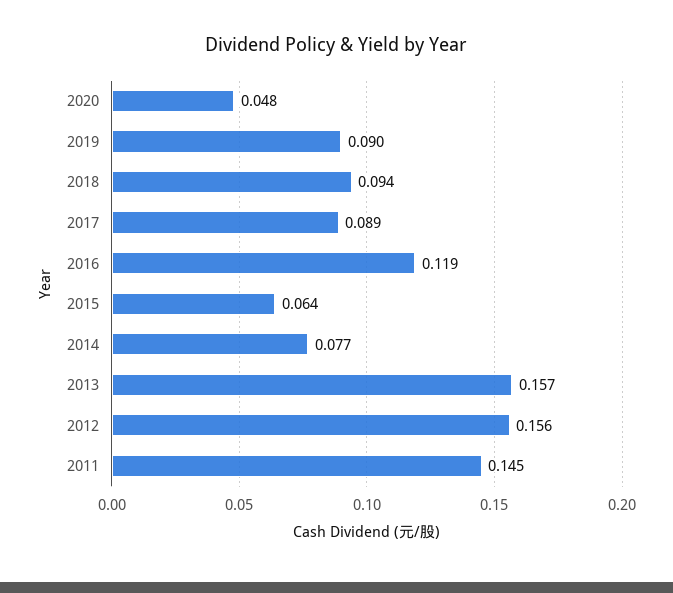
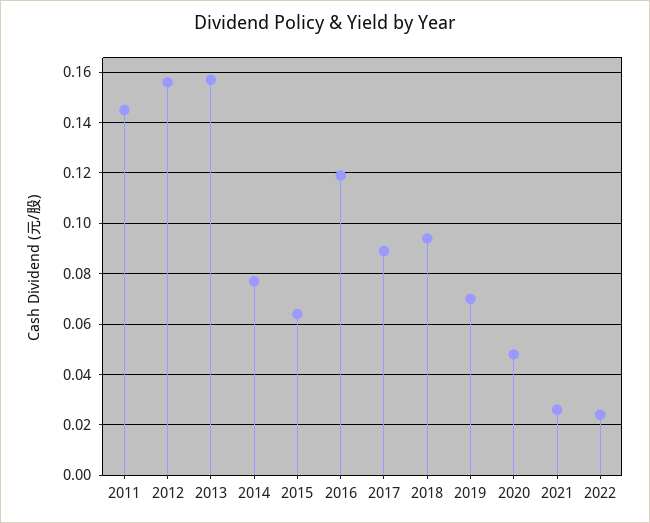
2019: 0.09 -> 0.07
2021: none -> 0.025
2022: none -> 0.025

